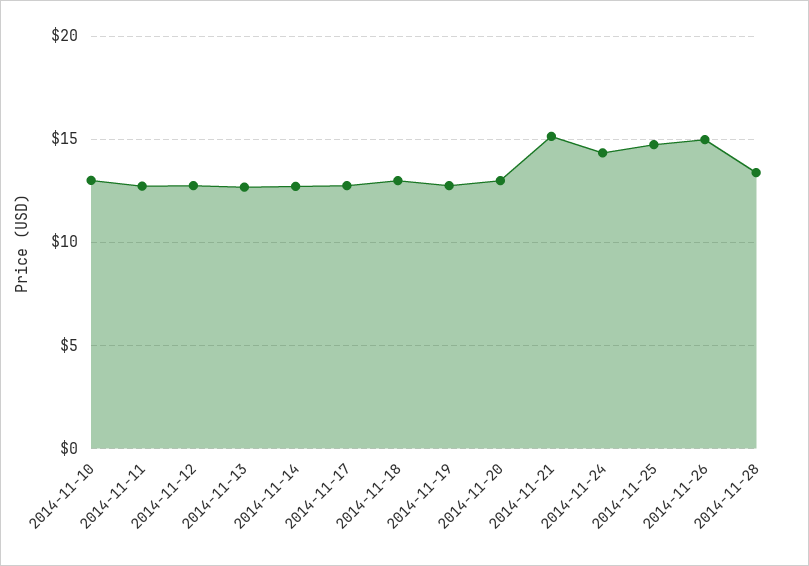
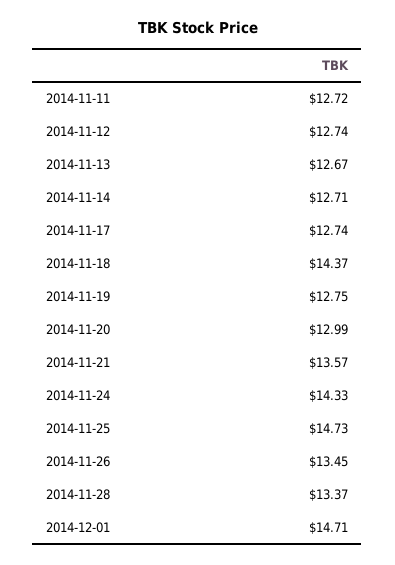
2014-11-10: 13 -> none
2014-11-18: 13 -> 14.37
2014-11-21: 15 -> 13.57
2014-11-26: 15 -> 13.45
2014-12-01: none -> 14.71

